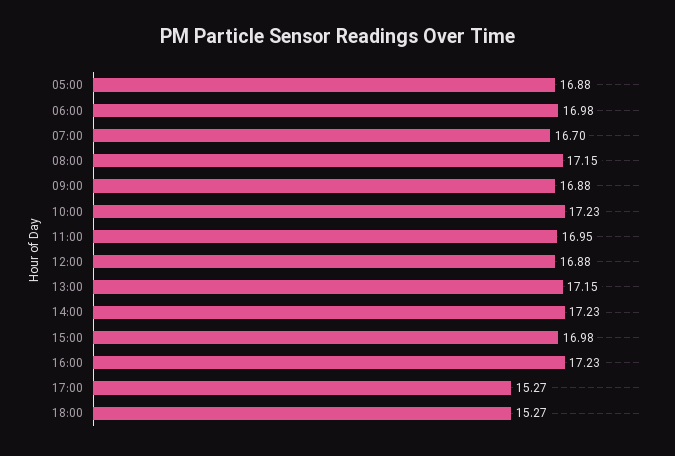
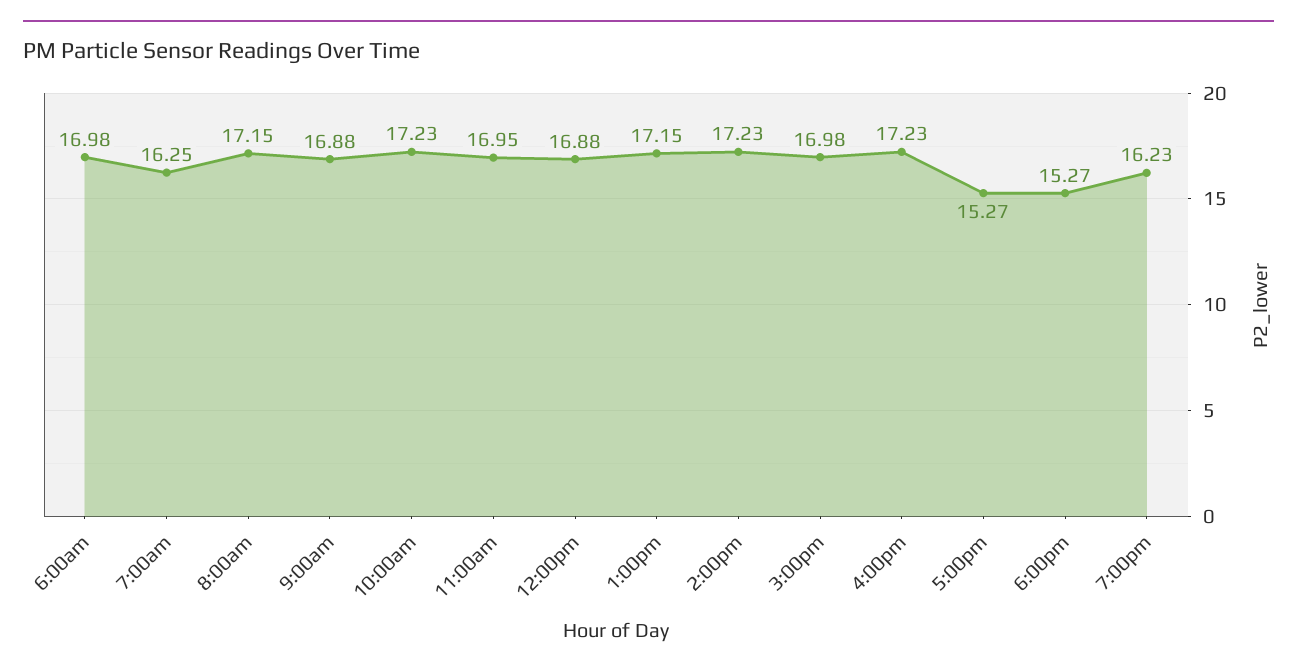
05:00: 16.88 -> none
07:00: 16.7 -> 16.25
7:00pm: none -> 16.23

